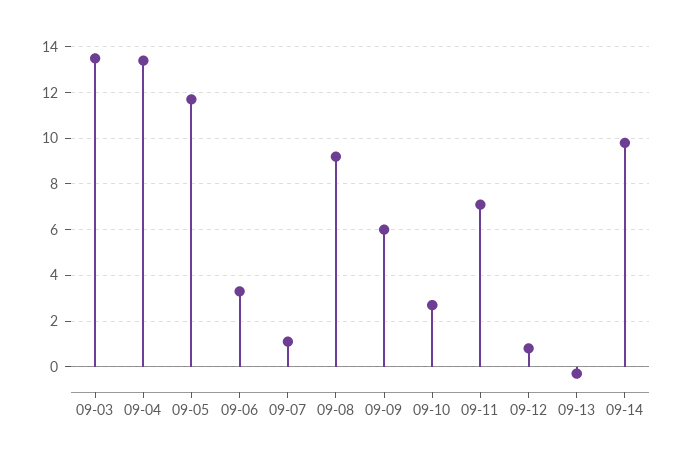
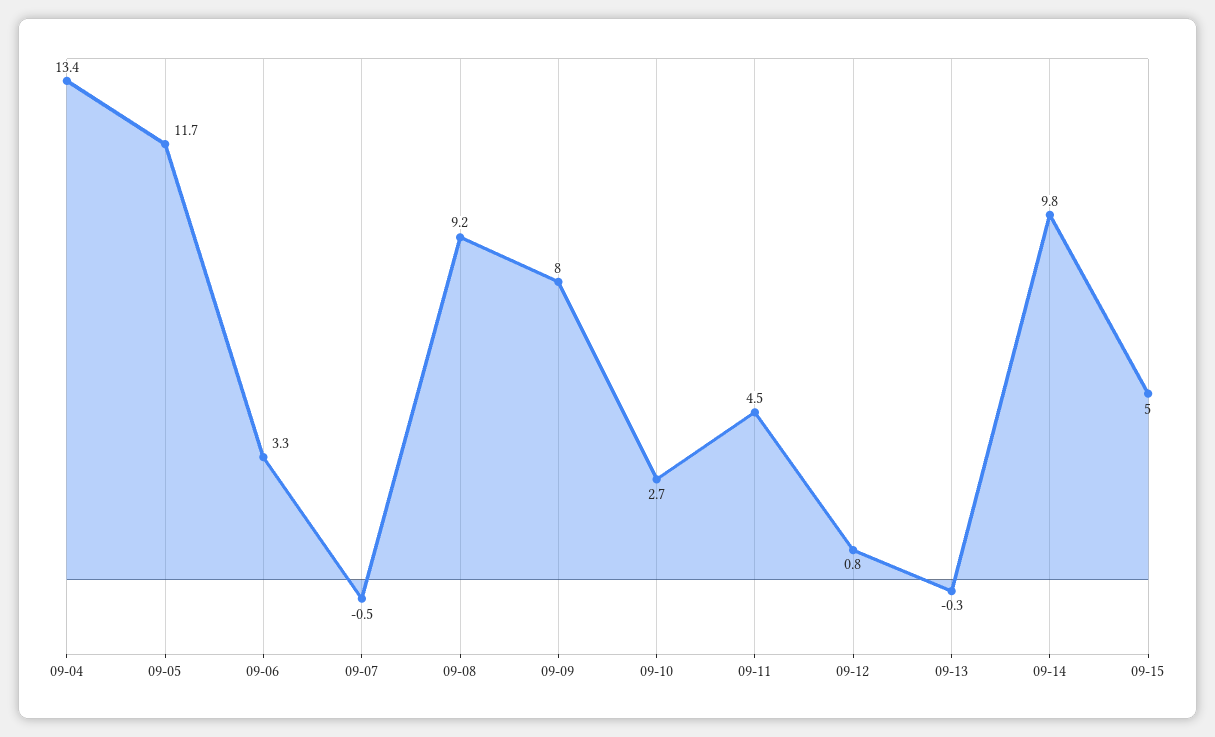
09-03: 13.5 -> none
09-07: 1 -> -0.5
09-09: 6 -> 8
09-11: 7 -> 4.5
09-15: none -> 5

